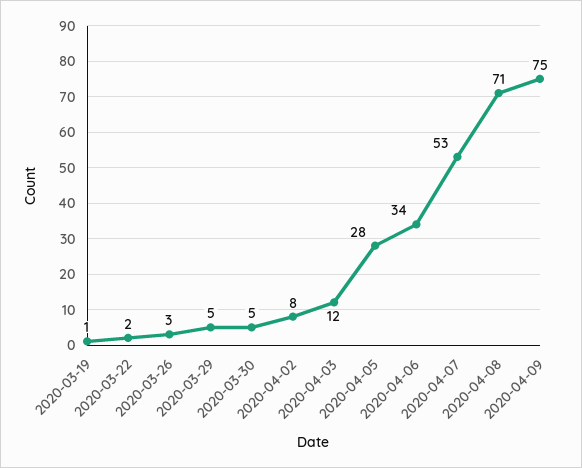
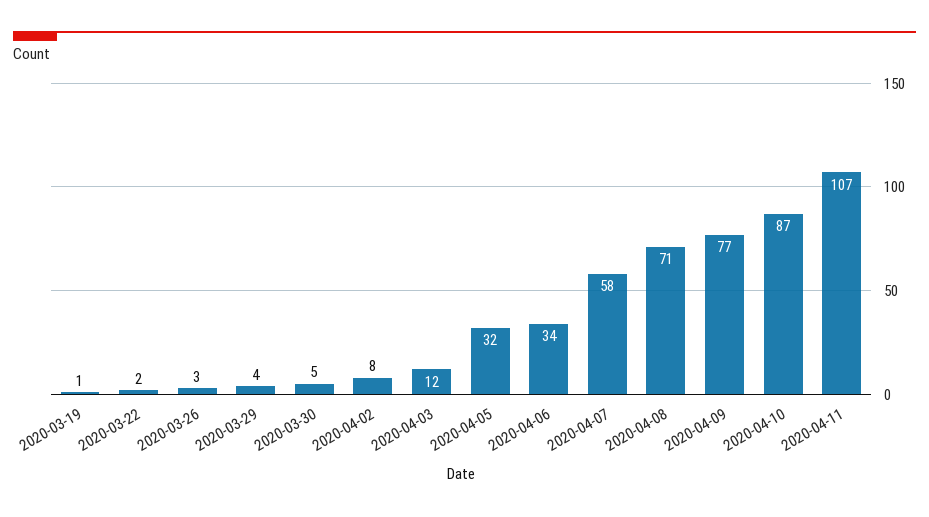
2020-03-29: 5 -> 4
2020-04-05: 28 -> 32
2020-04-07: 53 -> 58
2020-04-09: 75 -> 77
2020-04-10: none -> 87
2020-04-11: none -> 107

